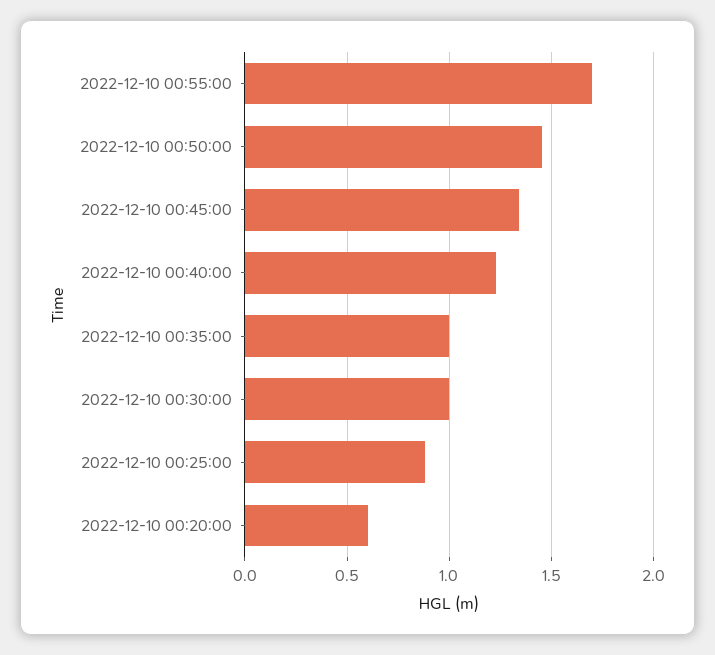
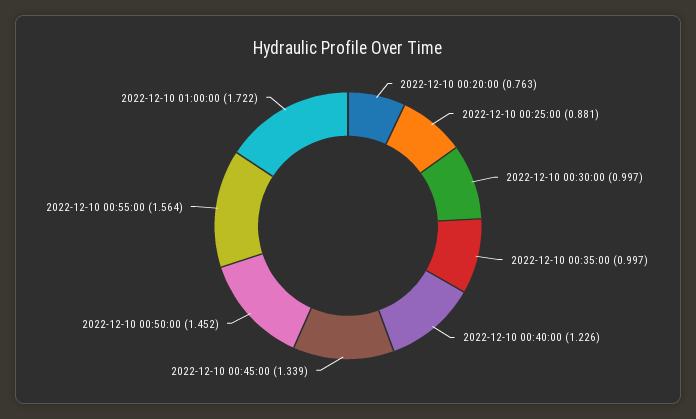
2022-12-10 00:55:00: 1.7 -> 1.564
2022-12-10 00:20:00: 0.6 -> 0.763
2022-12-10 01:00:00: none -> 1.722

